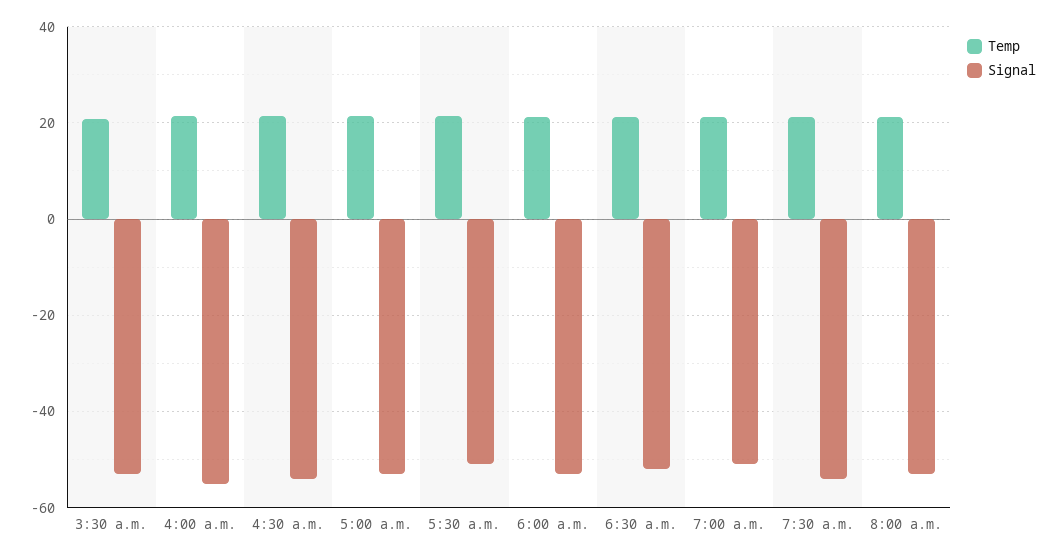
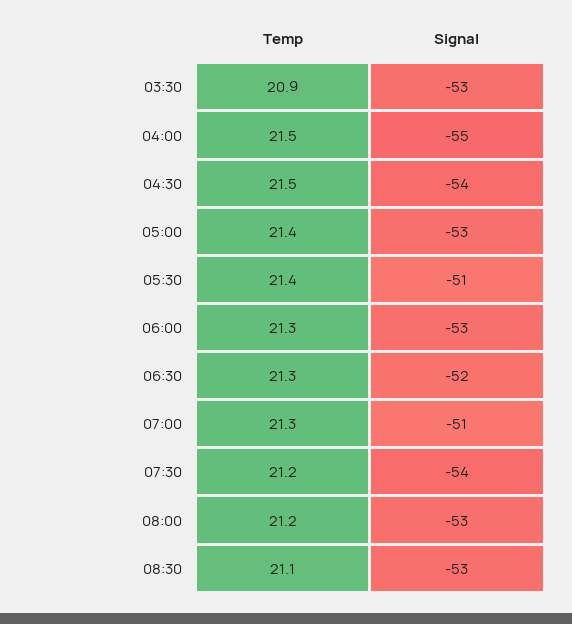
Temp, 08:30: none -> 21.1
Signal, 08:30: none -> -53

